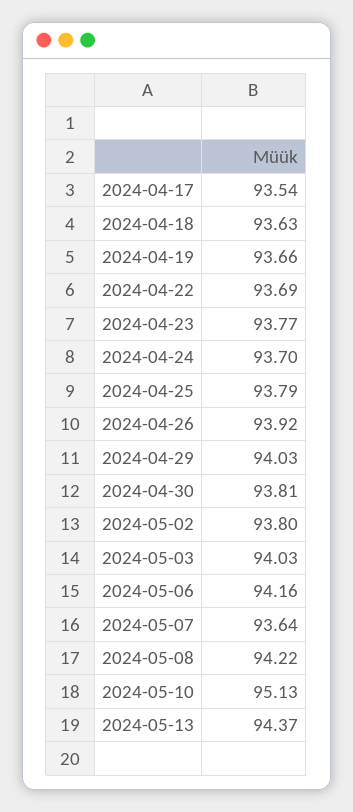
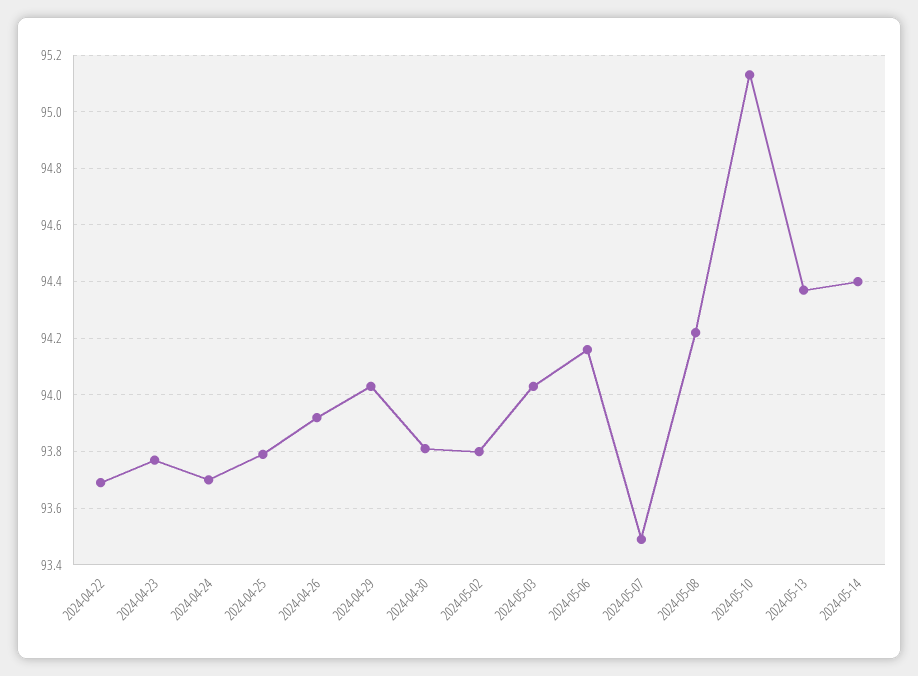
2024-04-17: 93.54 -> none
2024-04-18: 93.63 -> none
2024-04-19: 93.66 -> none
2024-05-07: 93.64 -> 93.5
2024-05-14: none -> 94.4

